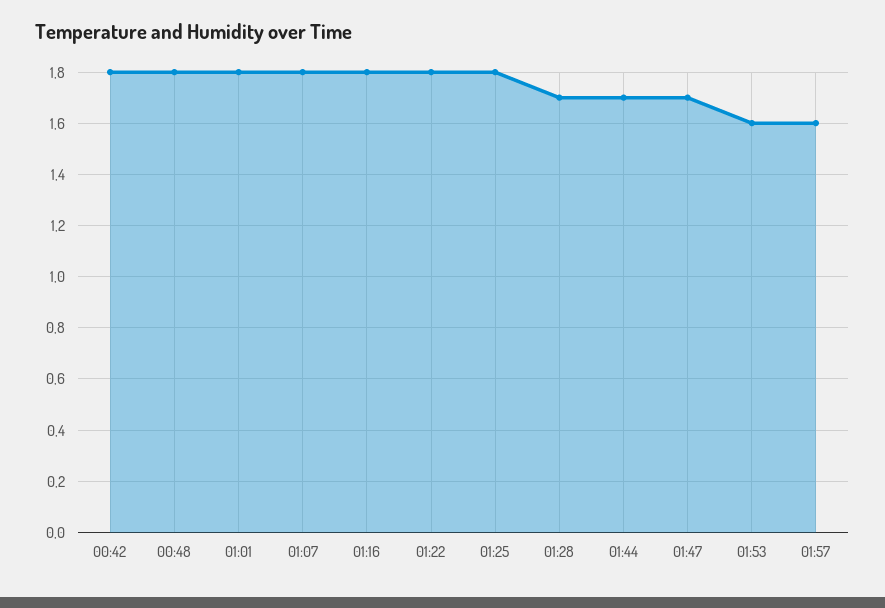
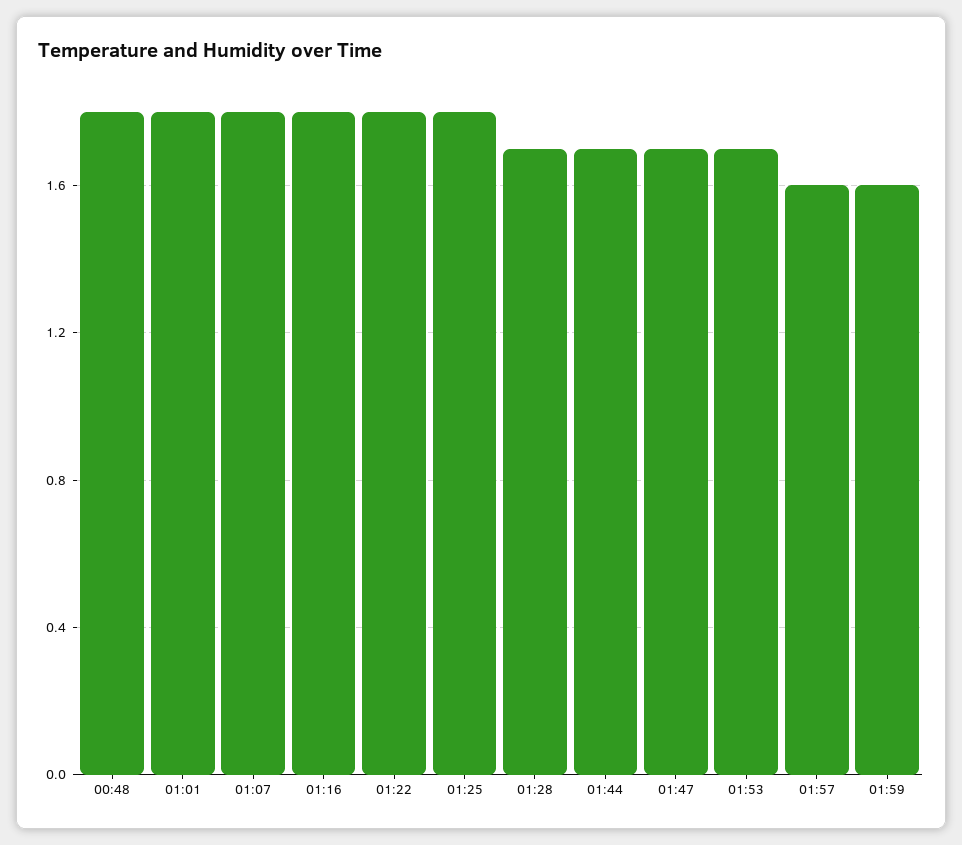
00:42: 1.8 -> none
01:53: 1.6 -> 1.7
01:59: none -> 1.6

